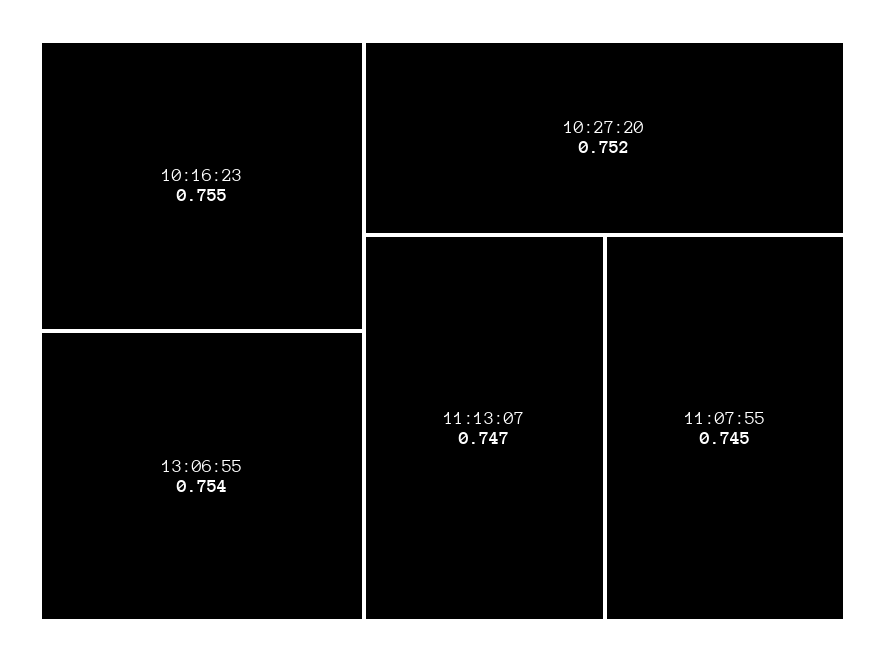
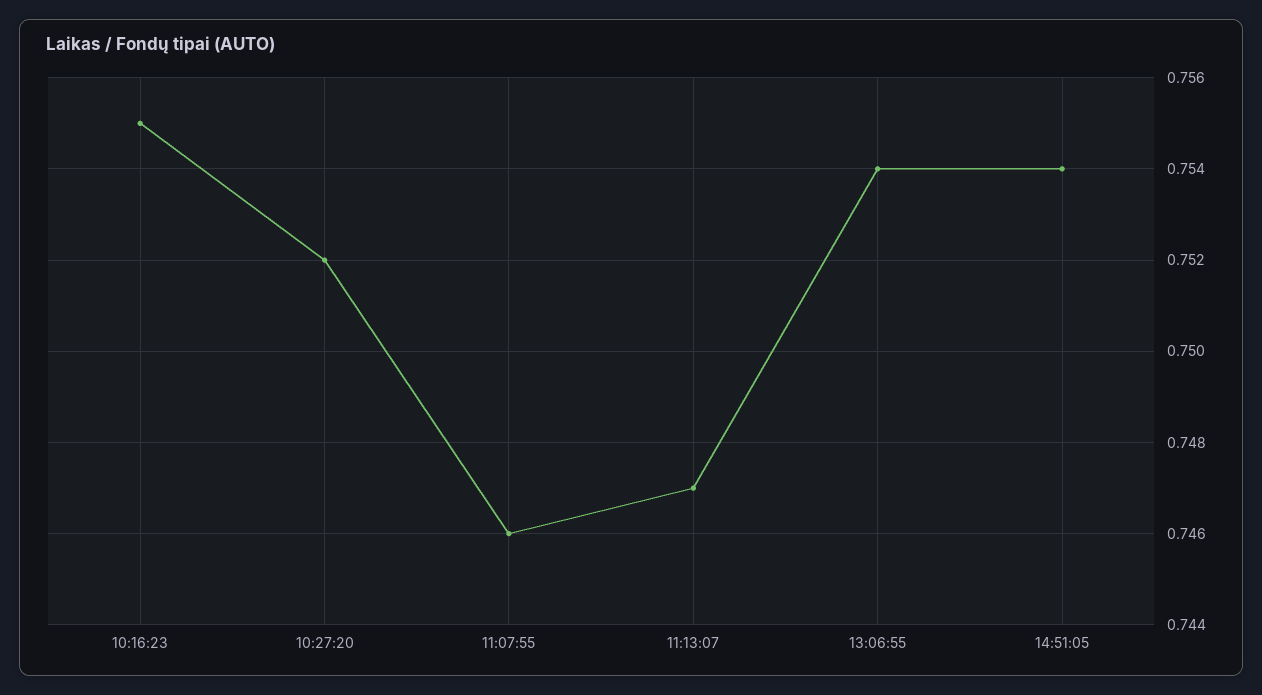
11:07:55: 0.745 -> 0.746
14:51:05: none -> 0.754

